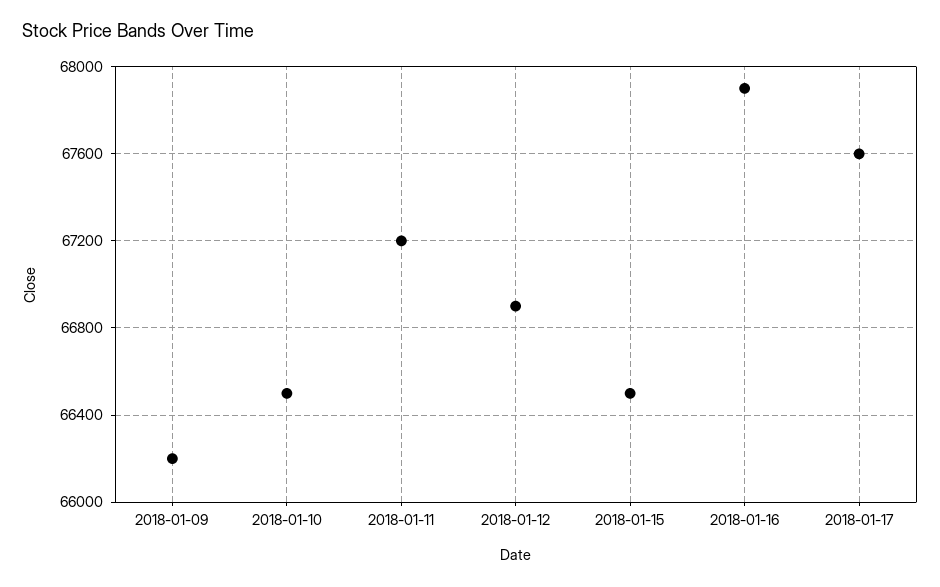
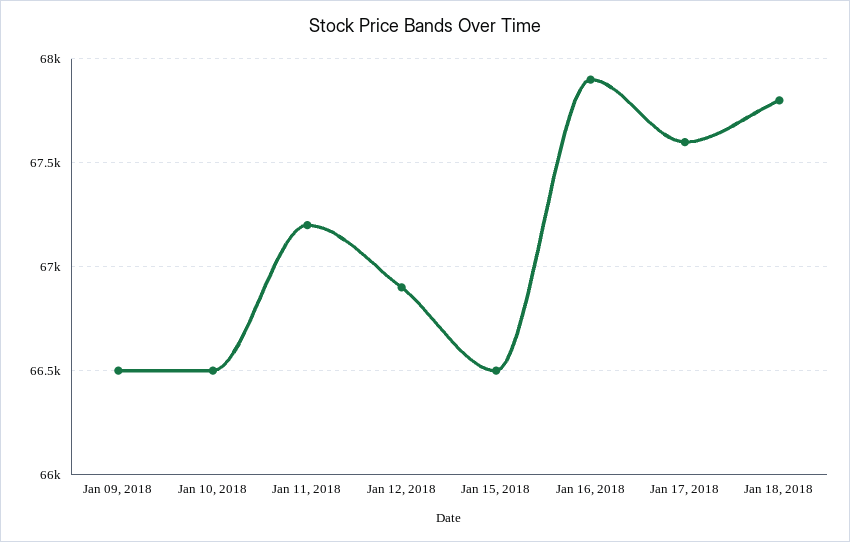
2018-01-09: 66200 -> 66500
Jan 18, 2018: none -> 67800

